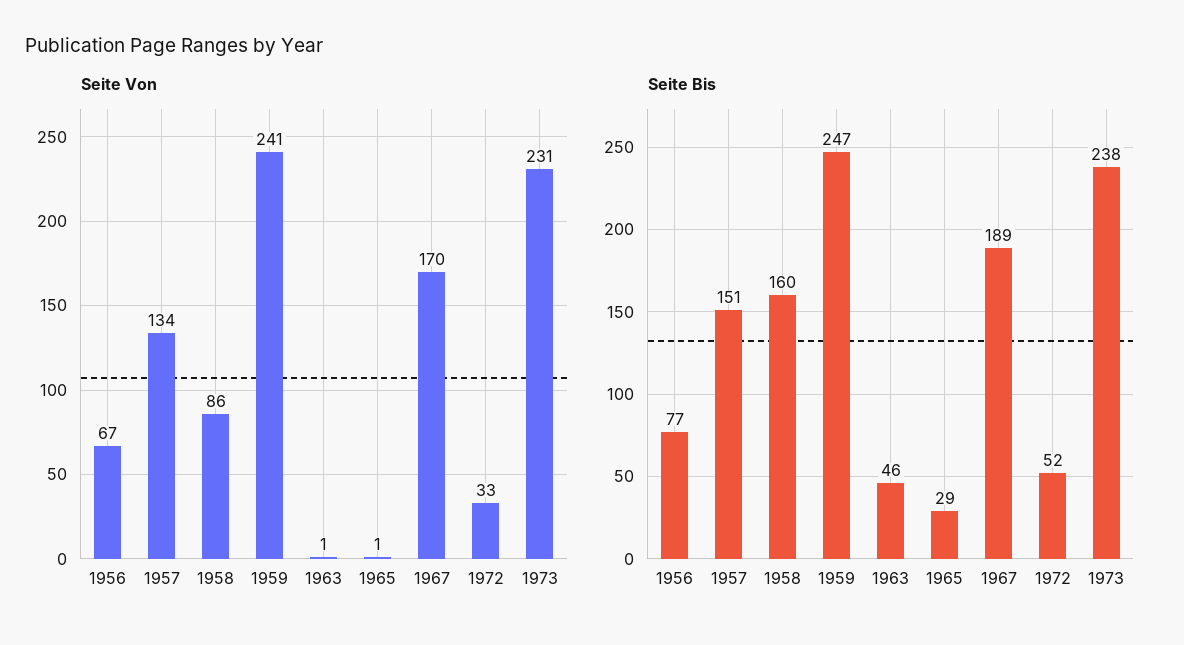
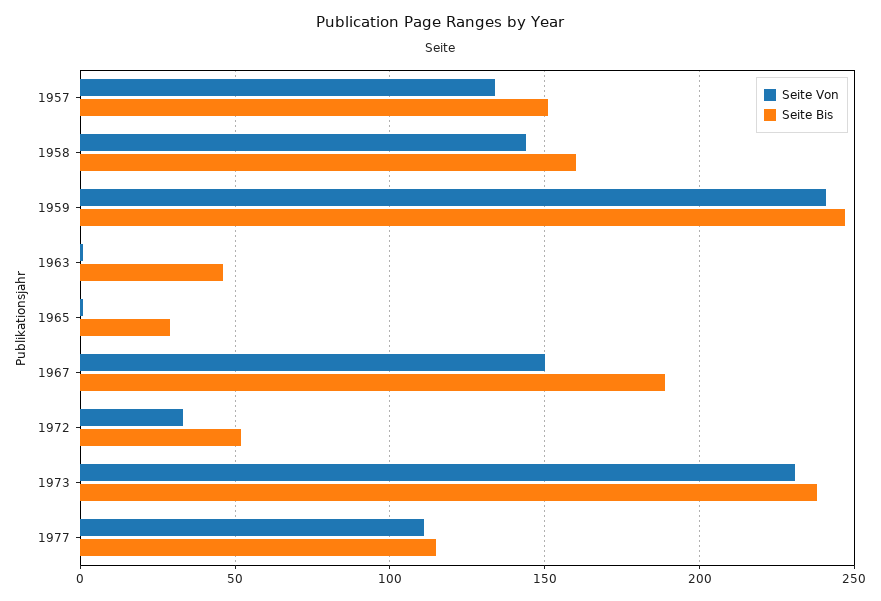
Seite Von, 1956: 67 -> none
Seite Von, 1958: 86 -> 145
Seite Von, 1967: 170 -> 150
Seite Bis, 1956: 77 -> none
Seite Von, 1977: none -> 110
Seite Bis, 1977: none -> 115

